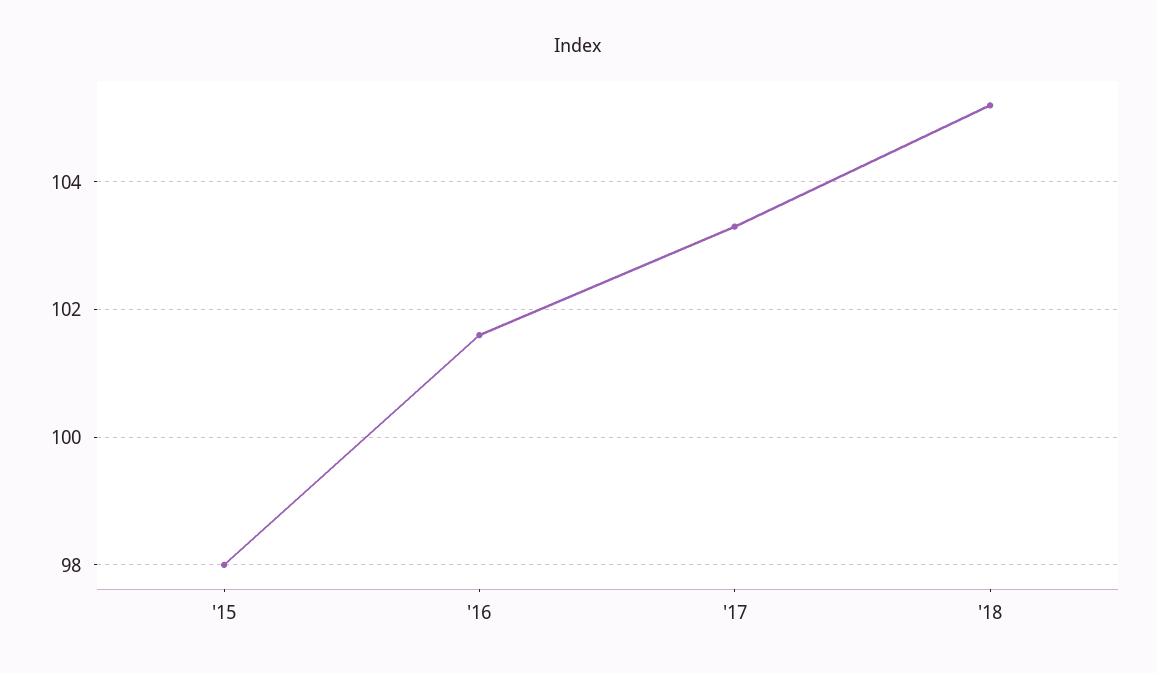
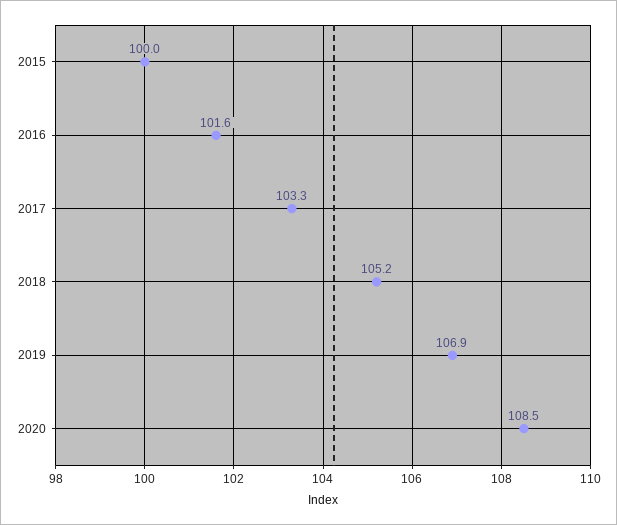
'15: 98 -> 100
2019: none -> 106.9
2020: none -> 108.5

